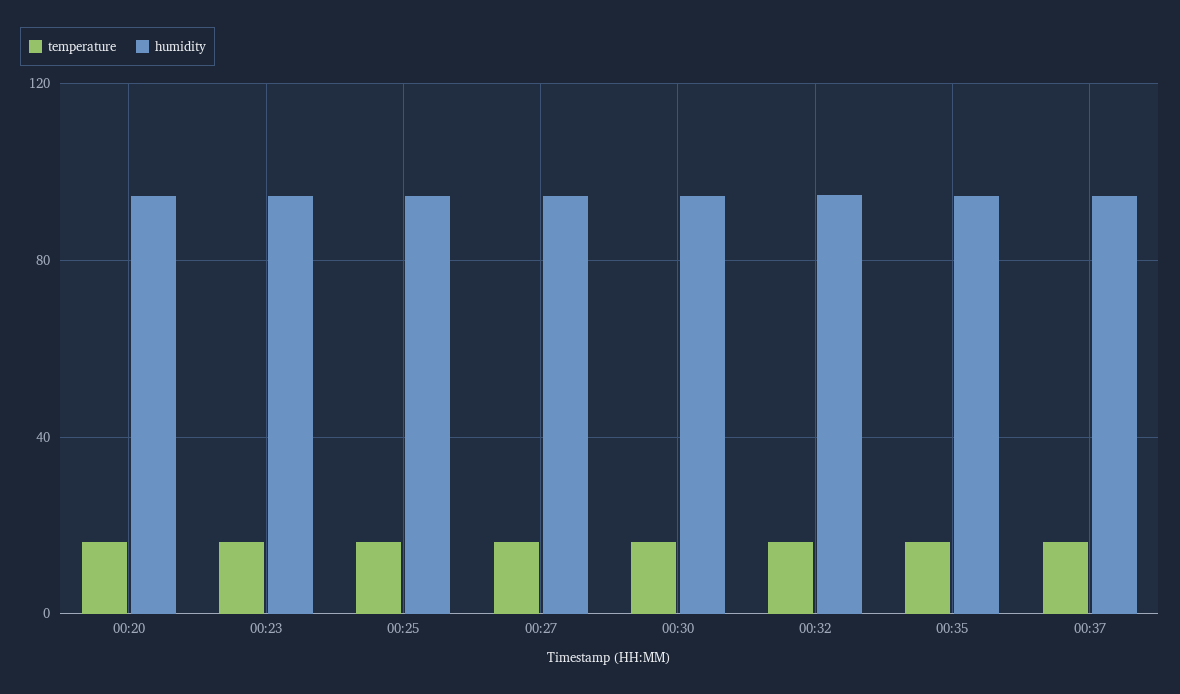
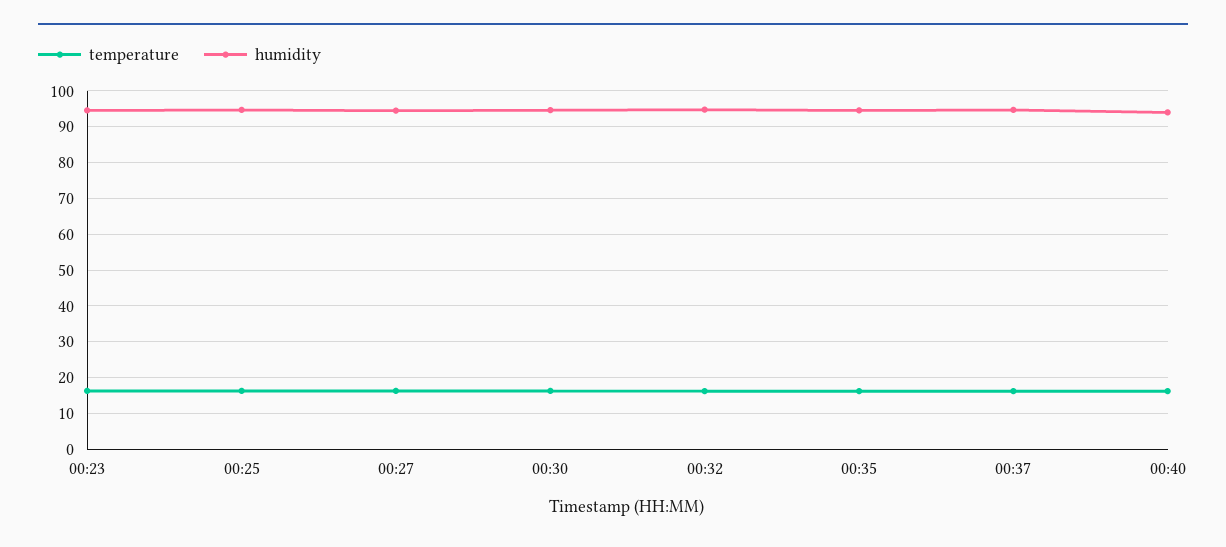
temperature, 00:20: 15 -> none
humidity, 00:20: 95 -> none
temperature, 00:40: none -> 16
humidity, 00:40: none -> 94

